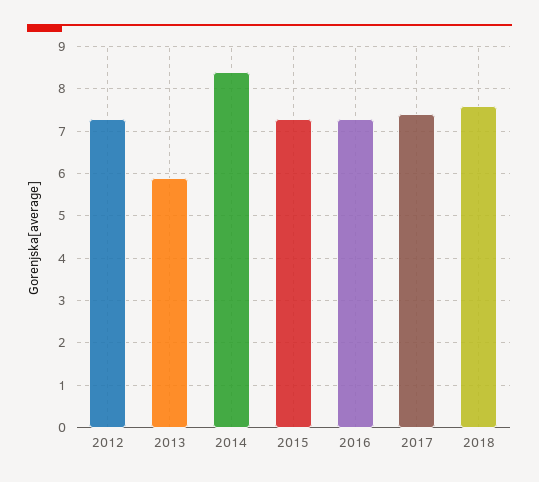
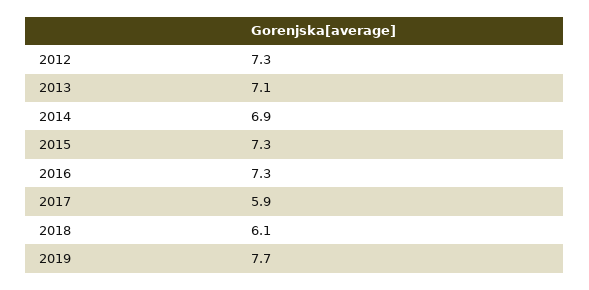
2013: 6 -> 7.1
2014: 8.5 -> 6.9
2017: 7.5 -> 5.9
2018: 7.5 -> 6.1
2019: none -> 7.7

